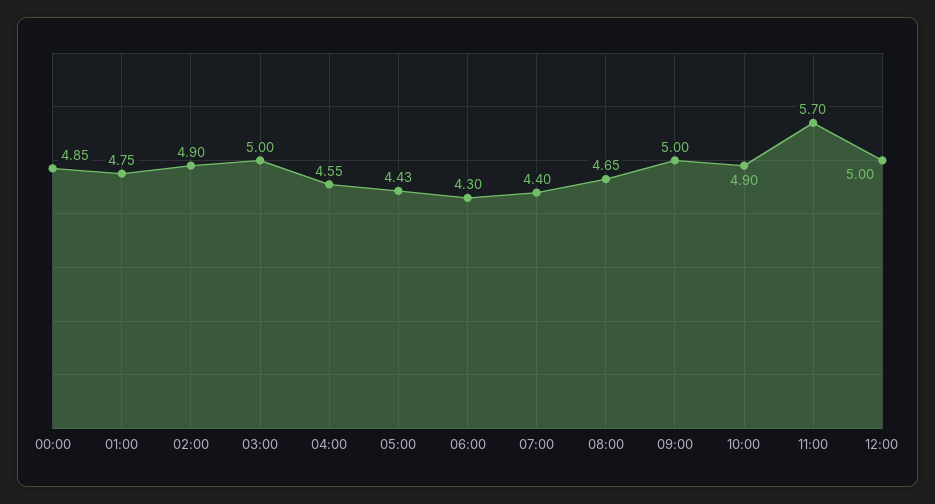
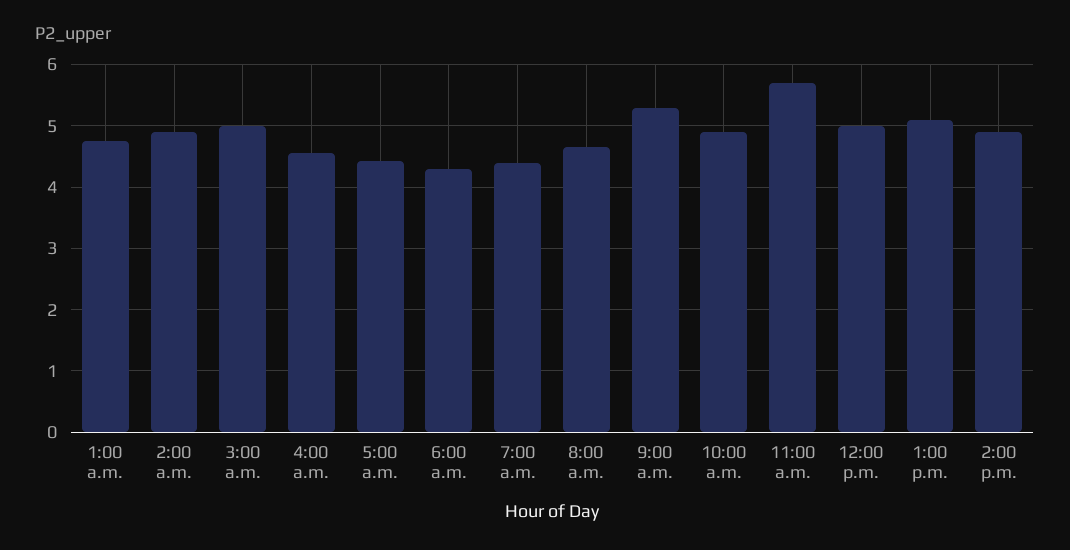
00:00: 4.85 -> none
09:00: 5 -> 5.3
1:00 p.m.: none -> 5.1
2:00 p.m.: none -> 4.9

